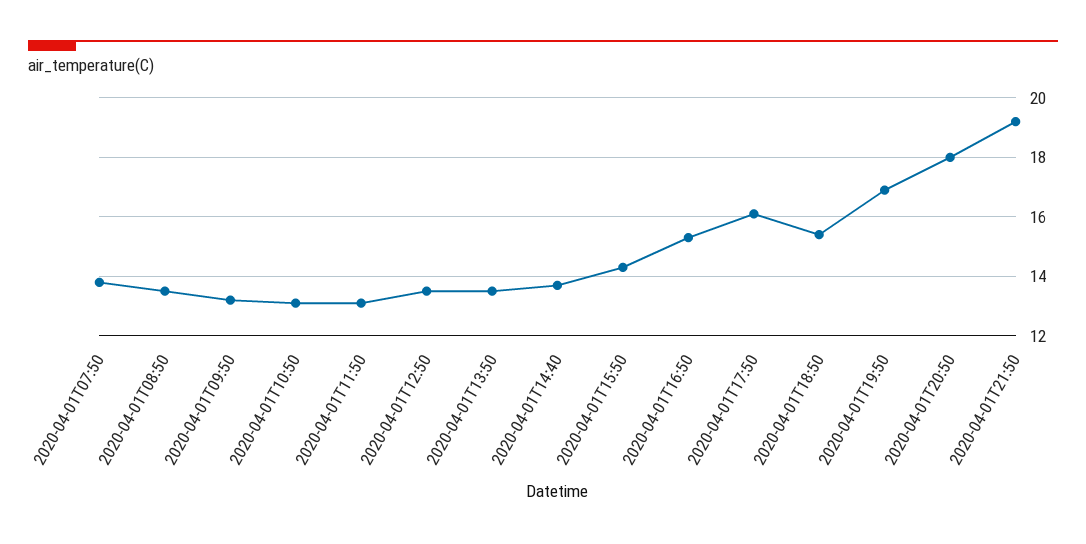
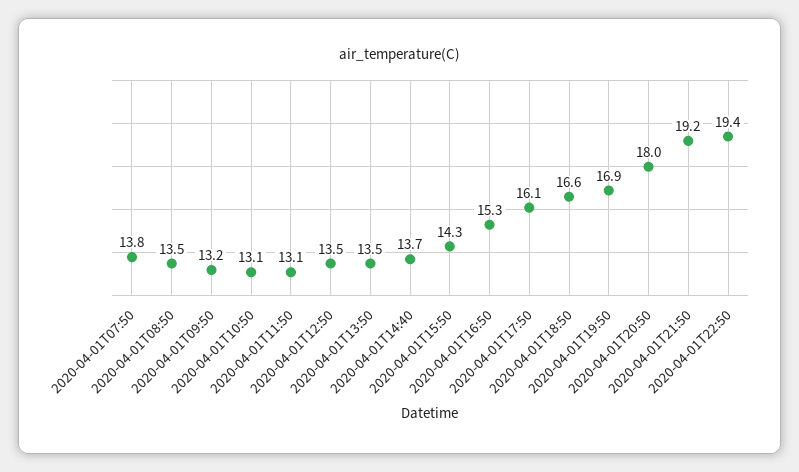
2020-04-01T18:50: 15.5 -> 16.6
2020-04-01T22:50: none -> 19.4

